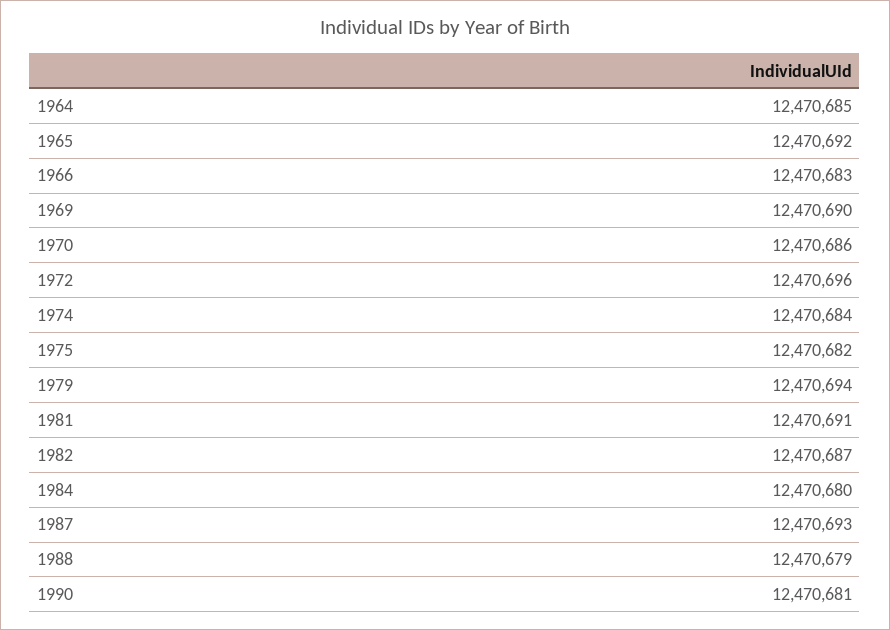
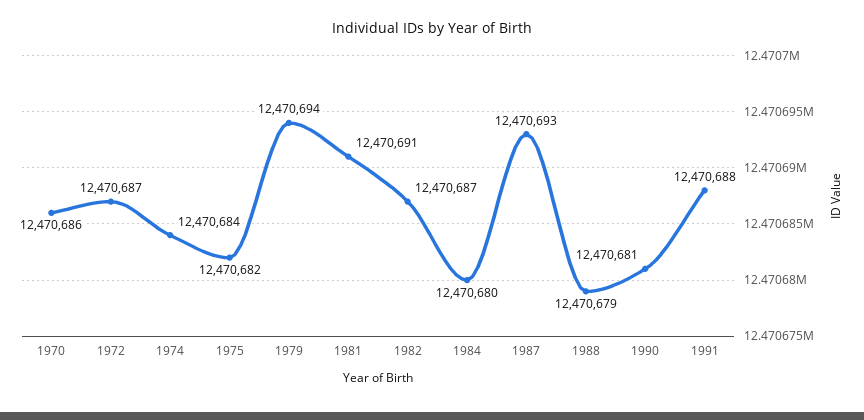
1964: 12470685 -> none
1965: 12470692 -> none
1966: 12470683 -> none
1969: 12470690 -> none
1972: 12470696 -> 12470687
1991: none -> 12470688

